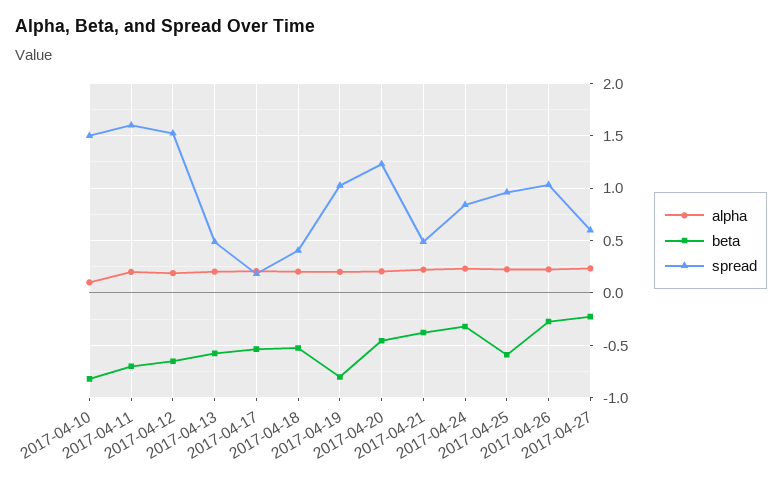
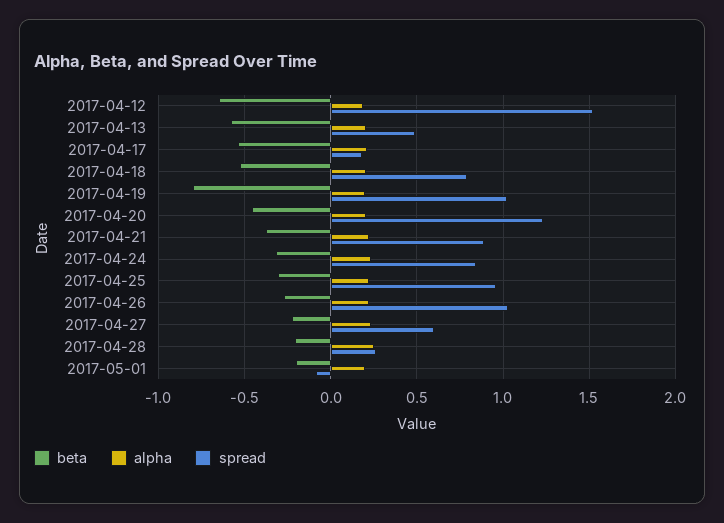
alpha, 2017-04-10: 0.1 -> none
beta, 2017-04-10: -0.8 -> none
spread, 2017-04-10: 1.5 -> none
alpha, 2017-04-11: 0.2 -> none
beta, 2017-04-11: -0.7 -> none
spread, 2017-04-11: 1.6 -> none
spread, 2017-04-18: 0.4 -> 0.8
spread, 2017-04-21: 0.5 -> 0.9
beta, 2017-04-25: -0.6 -> -0.3
beta, 2017-04-28: none -> -0.2
alpha, 2017-04-28: none -> 0.25
spread, 2017-04-28: none -> 0.25
beta, 2017-05-01: none -> -0.2
alpha, 2017-05-01: none -> 0.2
spread, 2017-05-01: none -> -0.1

